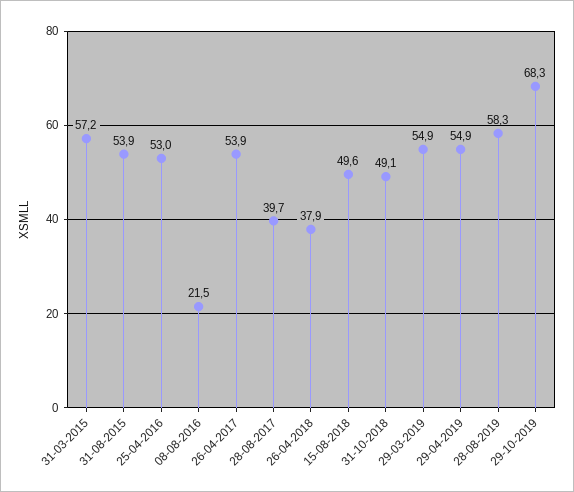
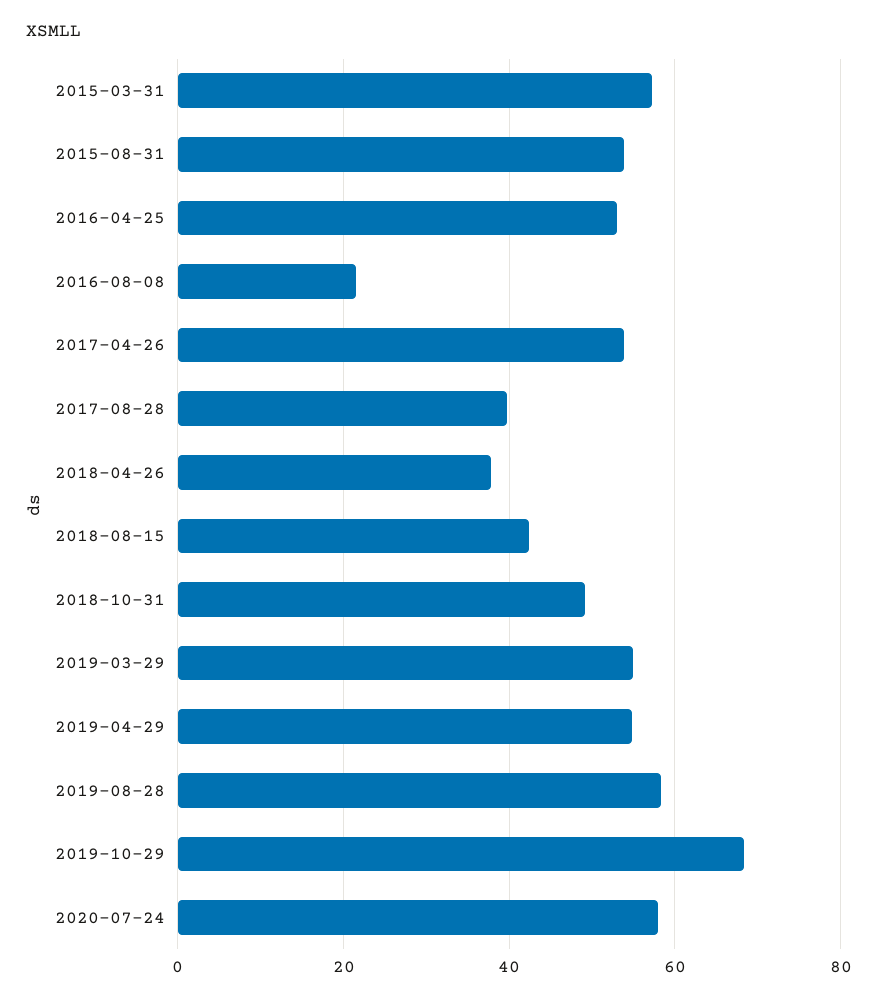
15-08-2018: 49.6 -> 42
2020-07-24: none -> 58

